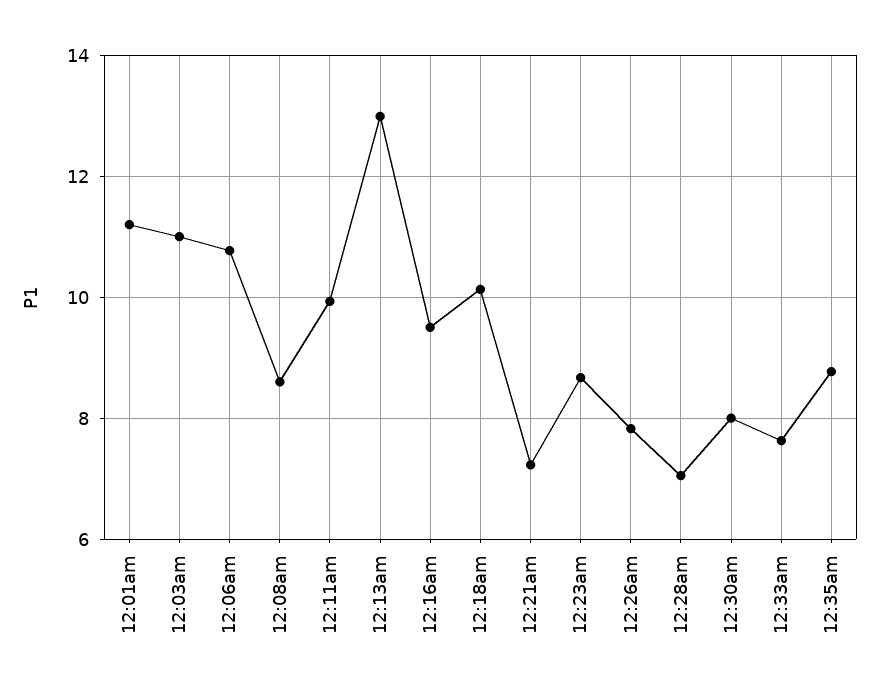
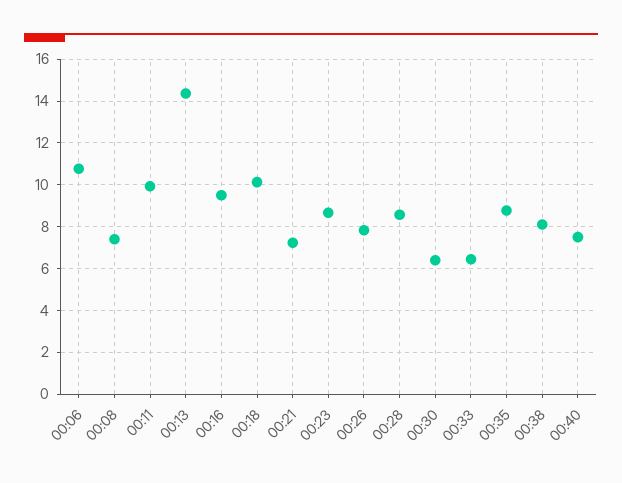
12:01am: 11.2 -> none
12:03am: 11 -> none
12:08am: 8.6 -> 7.5
12:13am: 13 -> 14.5
12:28am: 7 -> 8.5
12:30am: 8 -> 6.5
12:33am: 7.6 -> 6.5
00:38: none -> 8
00:40: none -> 7.5

